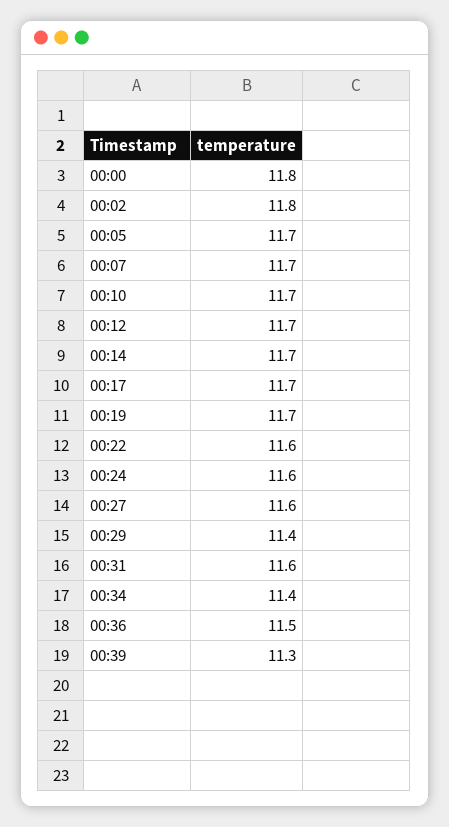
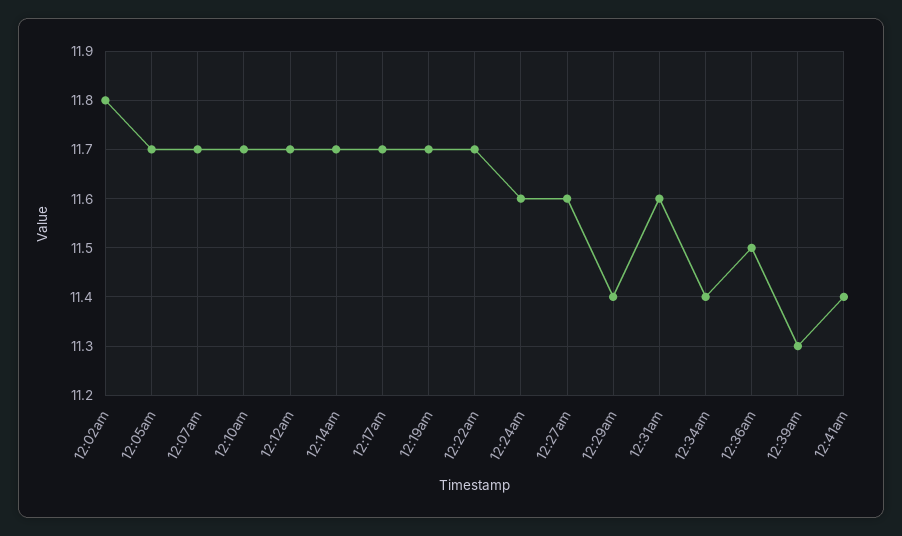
00:00: 11.8 -> none
00:22: 11.6 -> 11.7
12:41am: none -> 11.4

